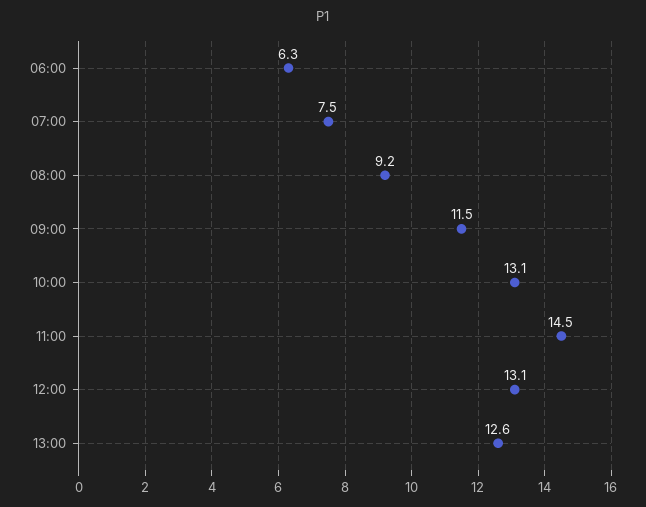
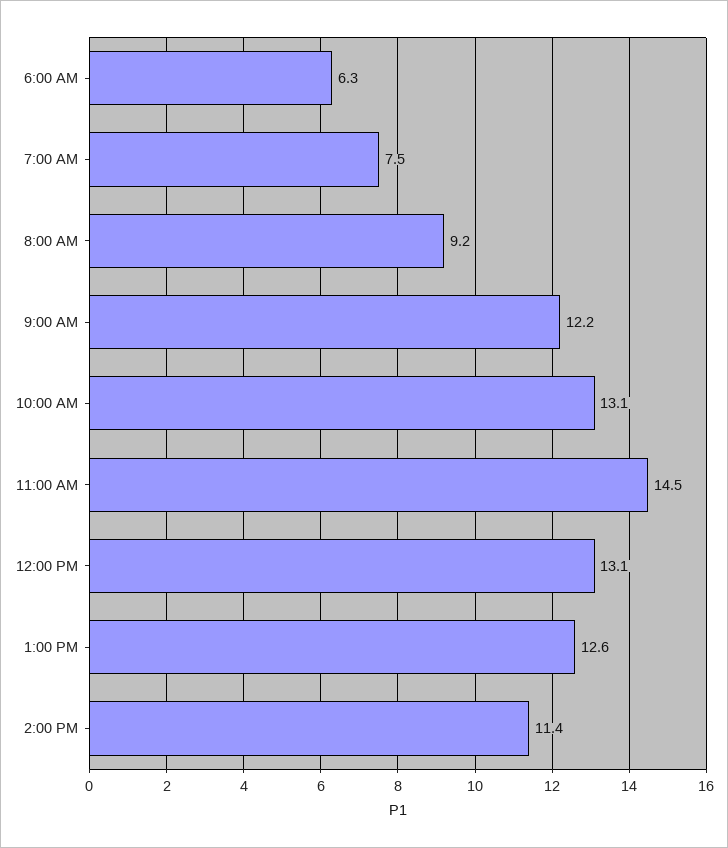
09:00: 11.5 -> 12.2
2:00 PM: none -> 11.4

